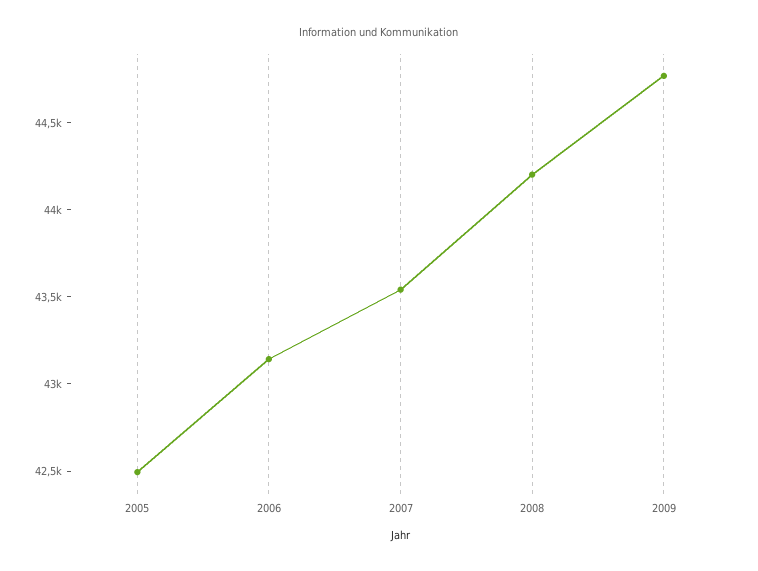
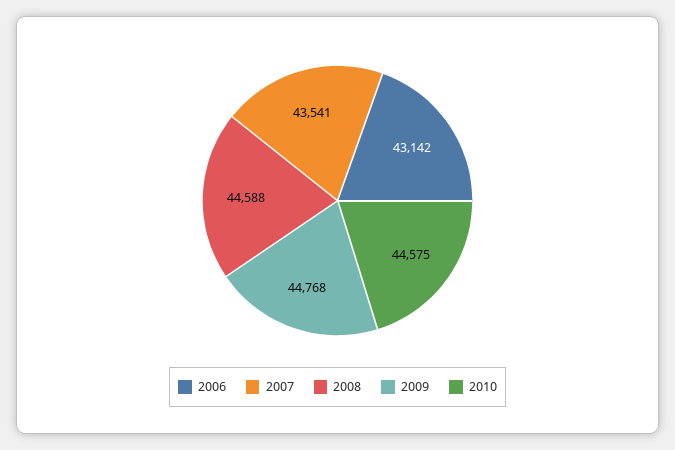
2005: 42500 -> none
2008: 44200 -> 44588
2010: none -> 44575

